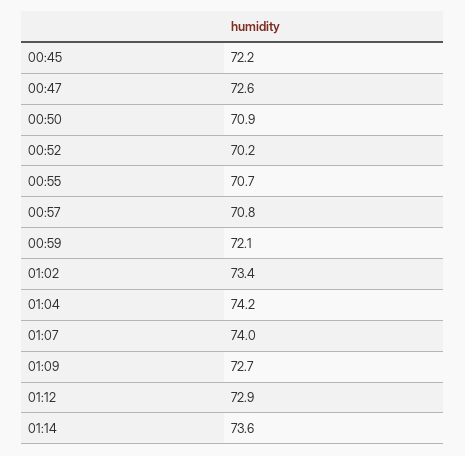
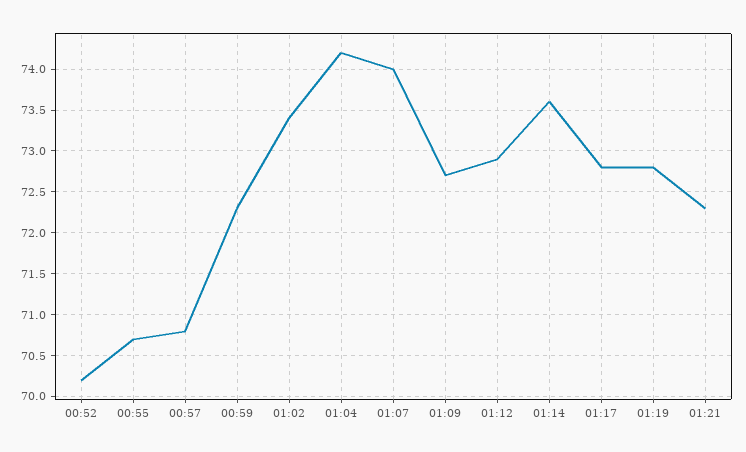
00:45: 72.2 -> none
00:47: 72.6 -> none
00:50: 70.9 -> none
00:59: 72.1 -> 72.3
01:17: none -> 72.8
01:19: none -> 72.8
01:21: none -> 72.3

